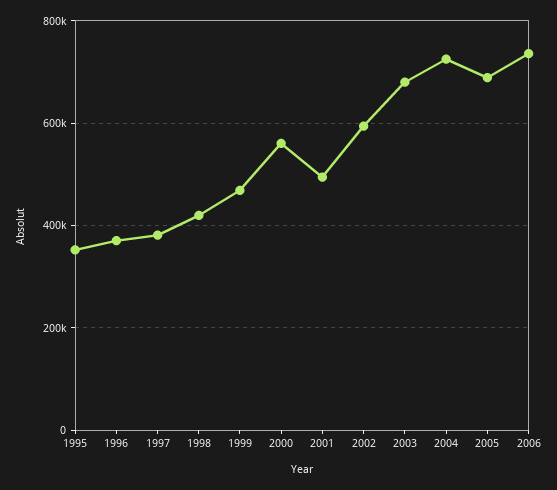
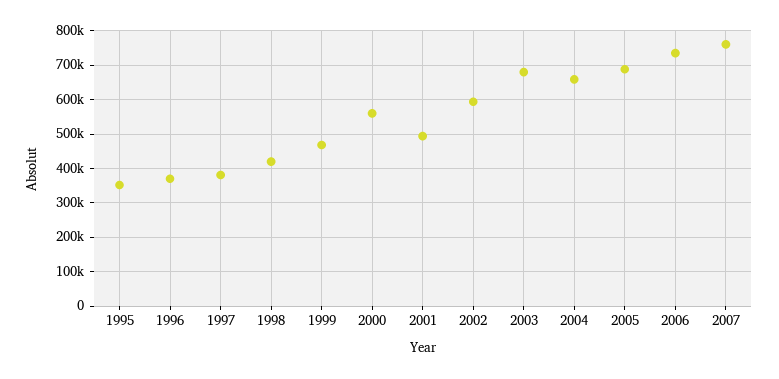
2004: 720000 -> 660000
2007: none -> 760000

